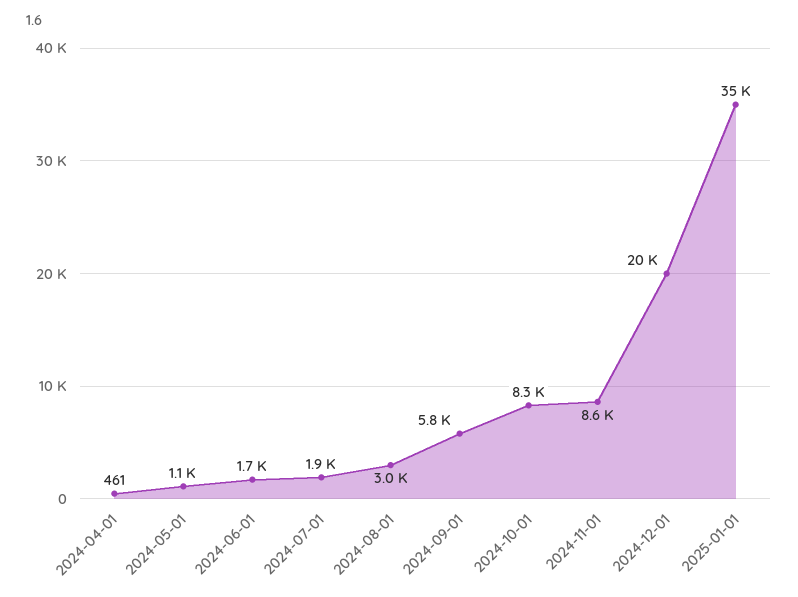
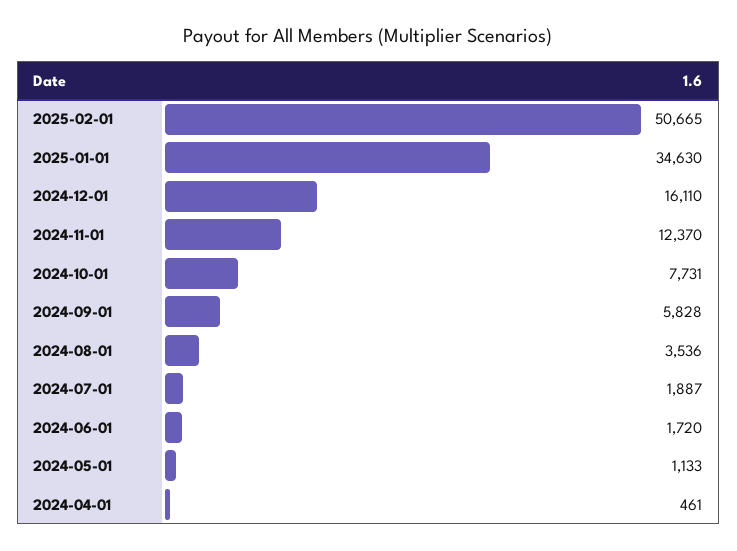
2024-08-01: 3000 -> 3536
2024-10-01: 8300 -> 7731
2024-11-01: 8600 -> 12370
2024-12-01: 20000 -> 16110
2025-02-01: none -> 50665

